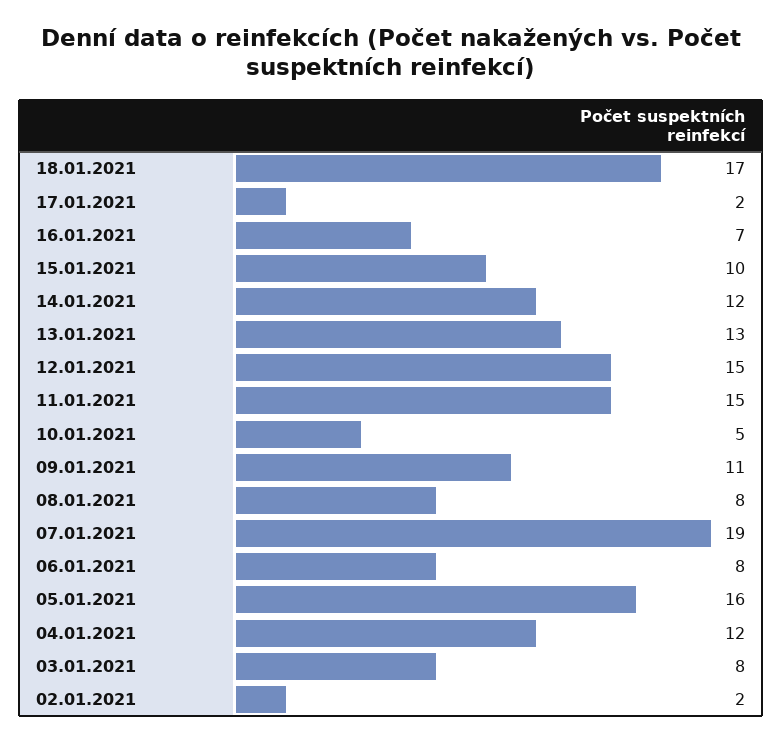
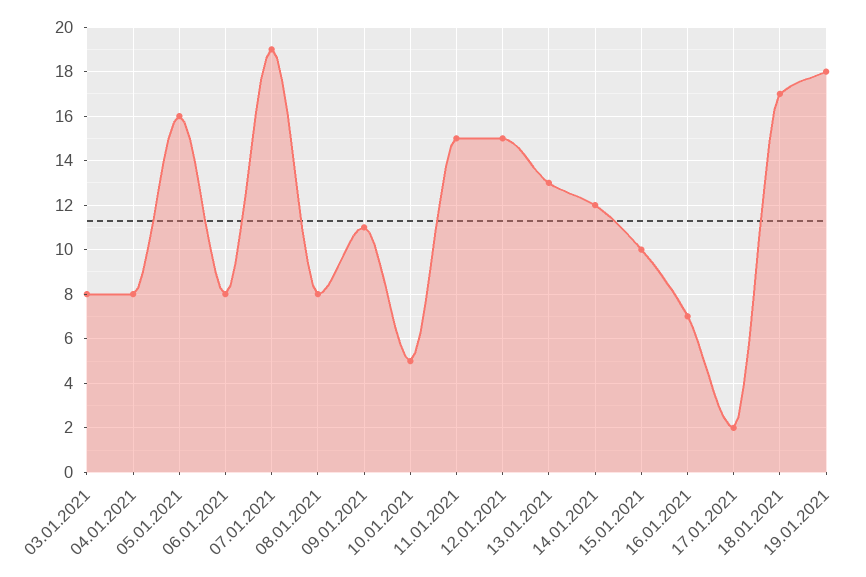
04.01.2021: 12 -> 8
02.01.2021: 2 -> none
19.01.2021: none -> 18

